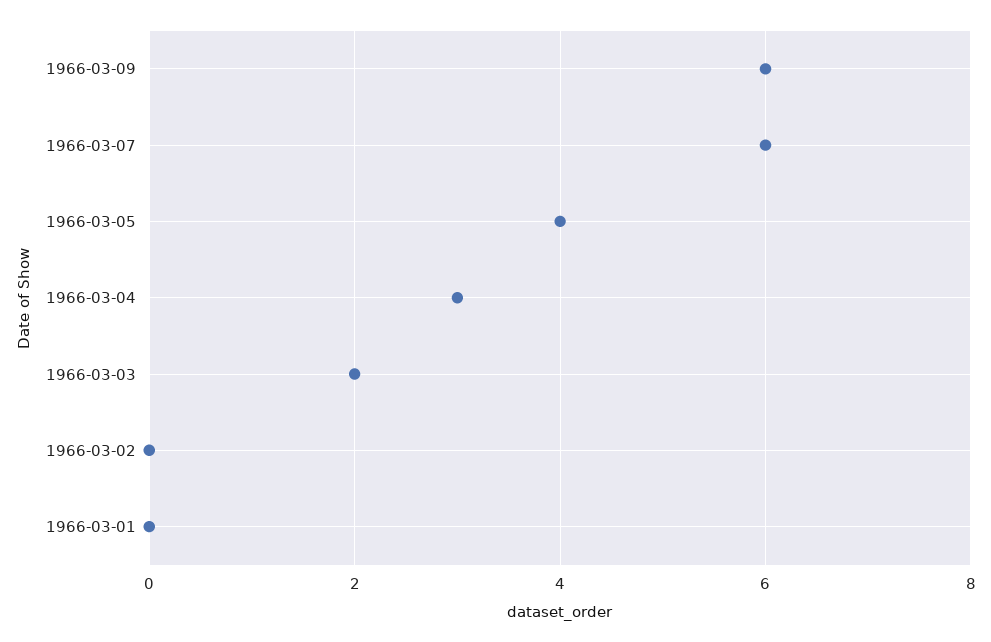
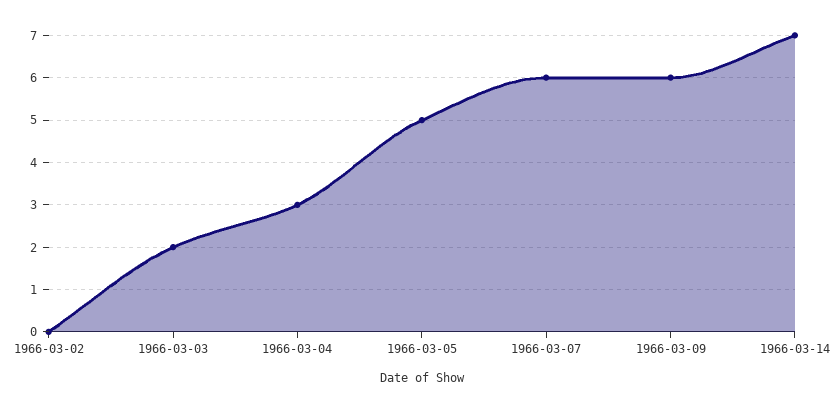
1966-03-05: 4 -> 5
1966-03-01: 0 -> none
1966-03-14: none -> 7

